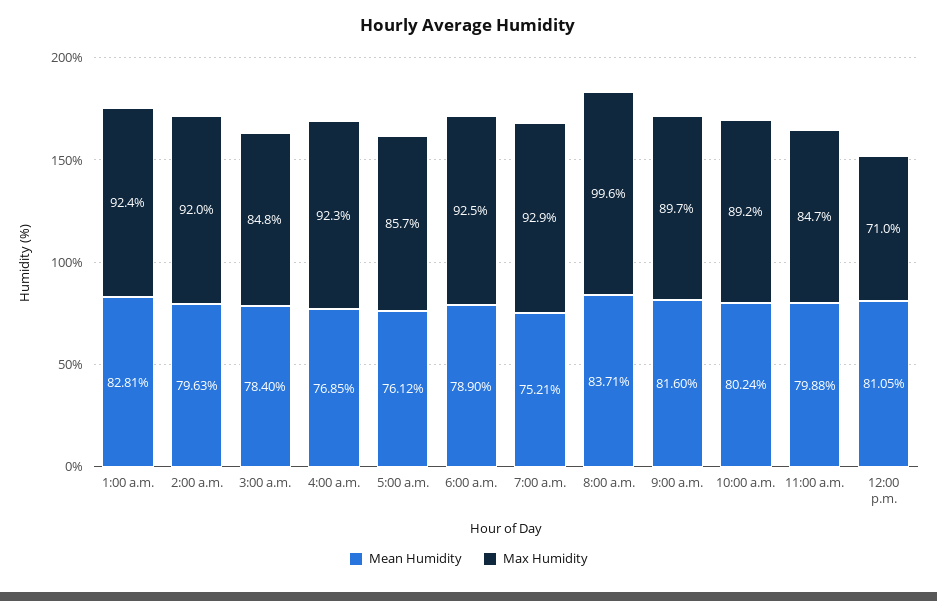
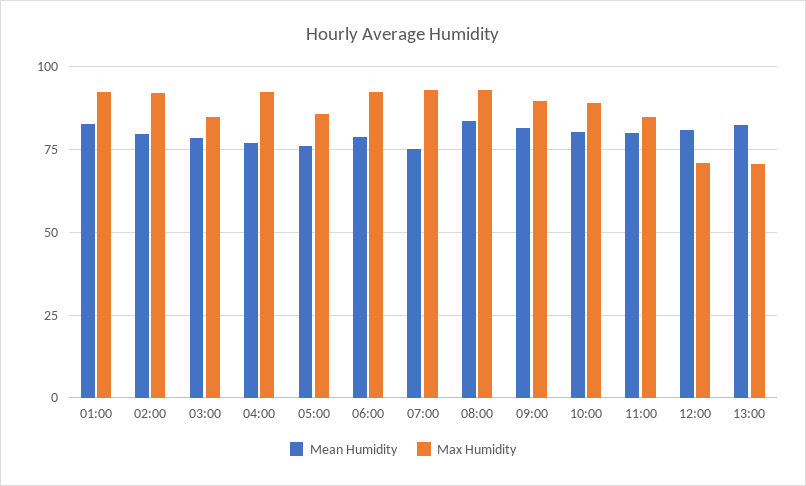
Max Humidity, 8:00 a.m.: 99.6 -> 92.5
Mean Humidity, 13:00: none -> 82.5
Max Humidity, 13:00: none -> 70

